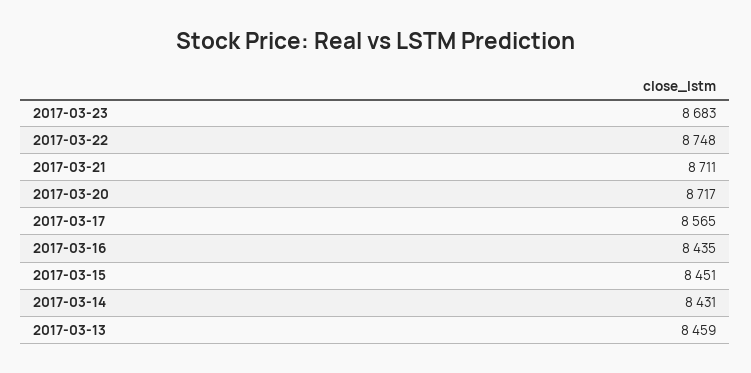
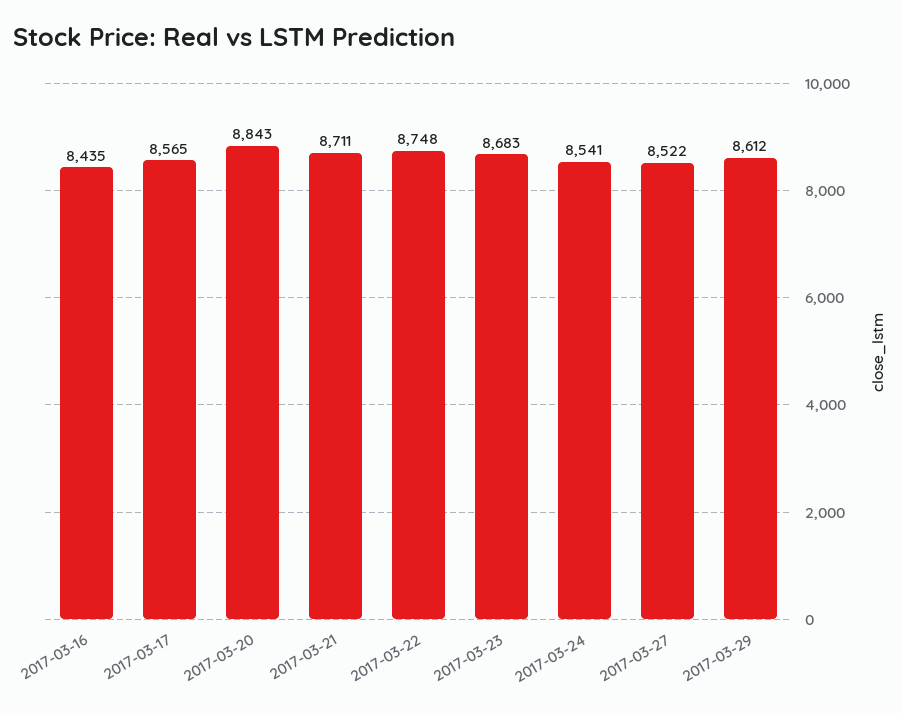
2017-03-20: 8717 -> 8843
2017-03-15: 8451 -> none
2017-03-14: 8431 -> none
2017-03-13: 8459 -> none
2017-03-24: none -> 8541
2017-03-27: none -> 8522
2017-03-29: none -> 8612

